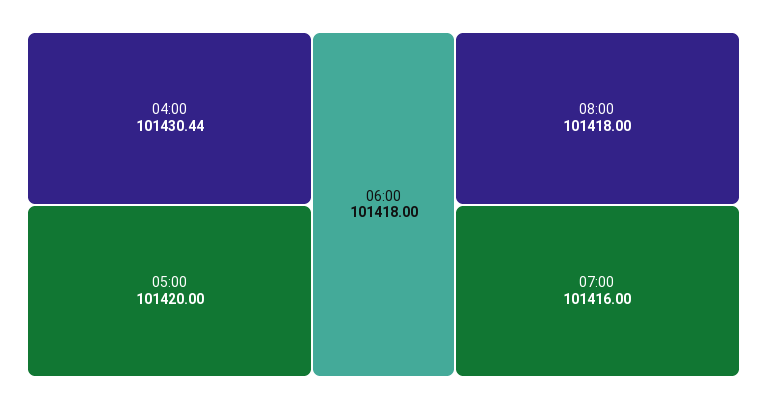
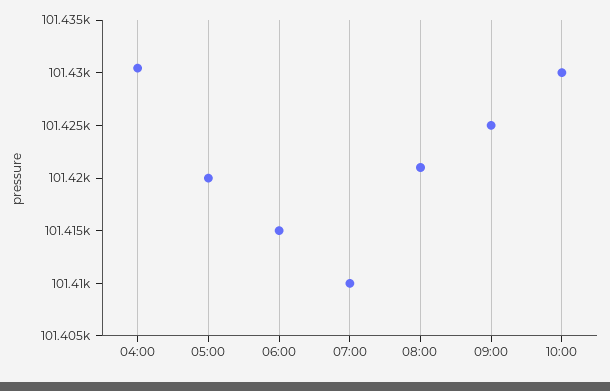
06:00: 101418 -> 101415
08:00: 101418 -> 101421
07:00: 101416 -> 101410
09:00: none -> 101425
10:00: none -> 101430

